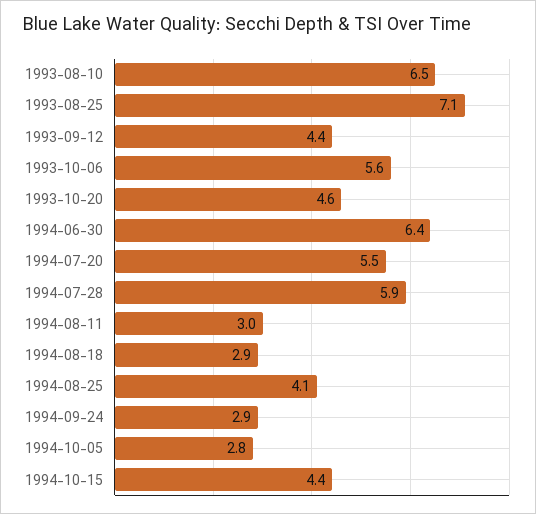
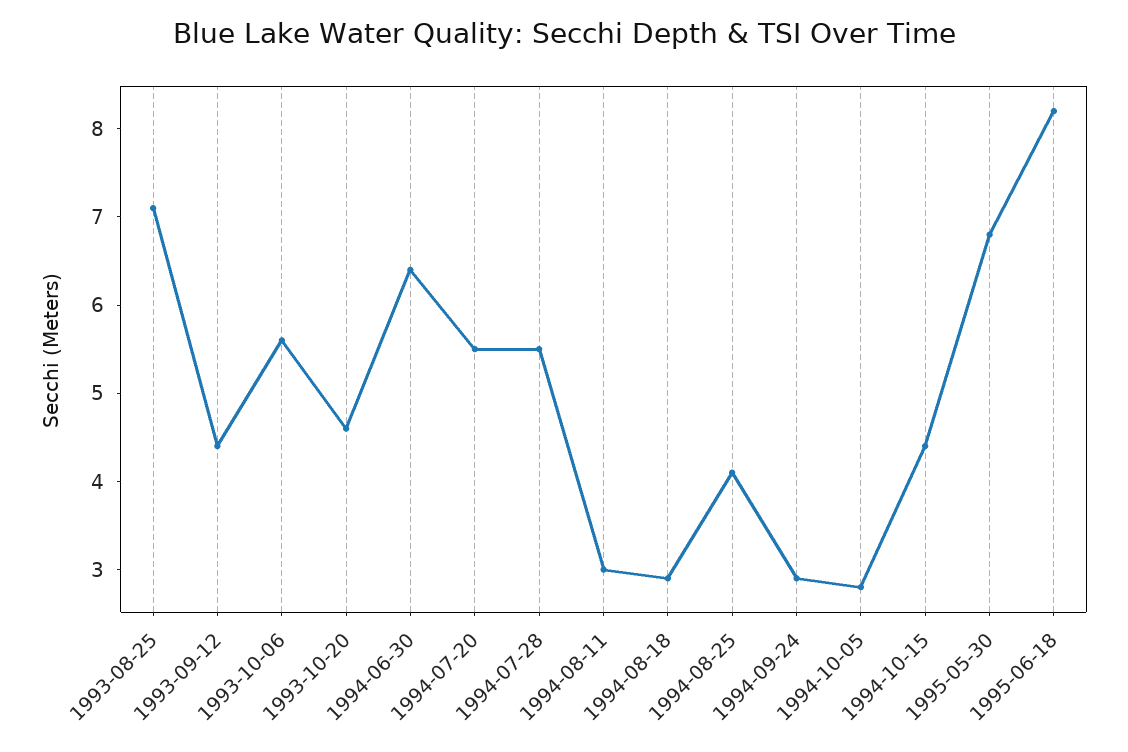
1993-08-10: 6.5 -> none
1994-07-28: 5.9 -> 5.5
1995-05-30: none -> 6.8
1995-06-18: none -> 8.2

